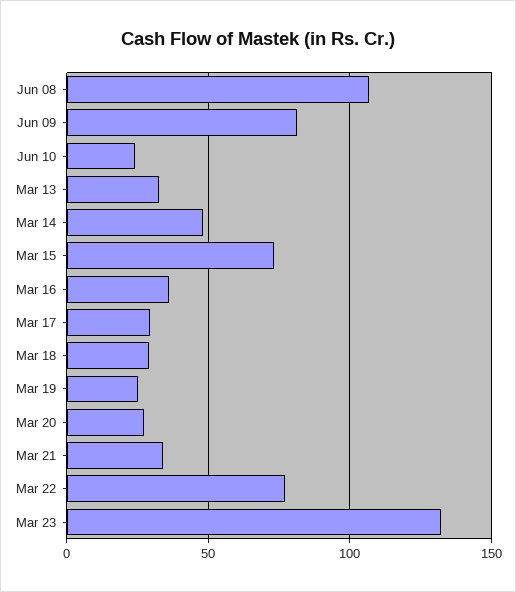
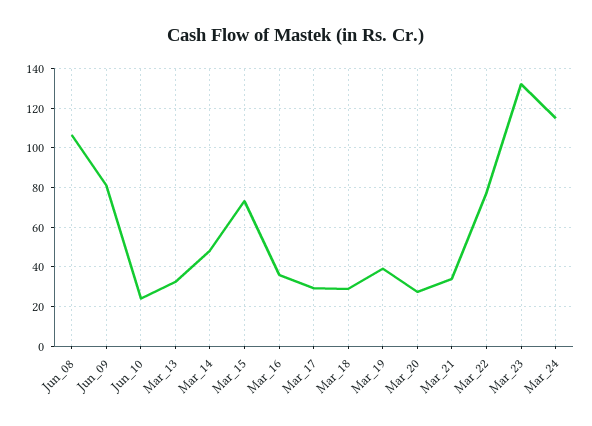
Mar 19: 25 -> 40
Mar_24: none -> 115

